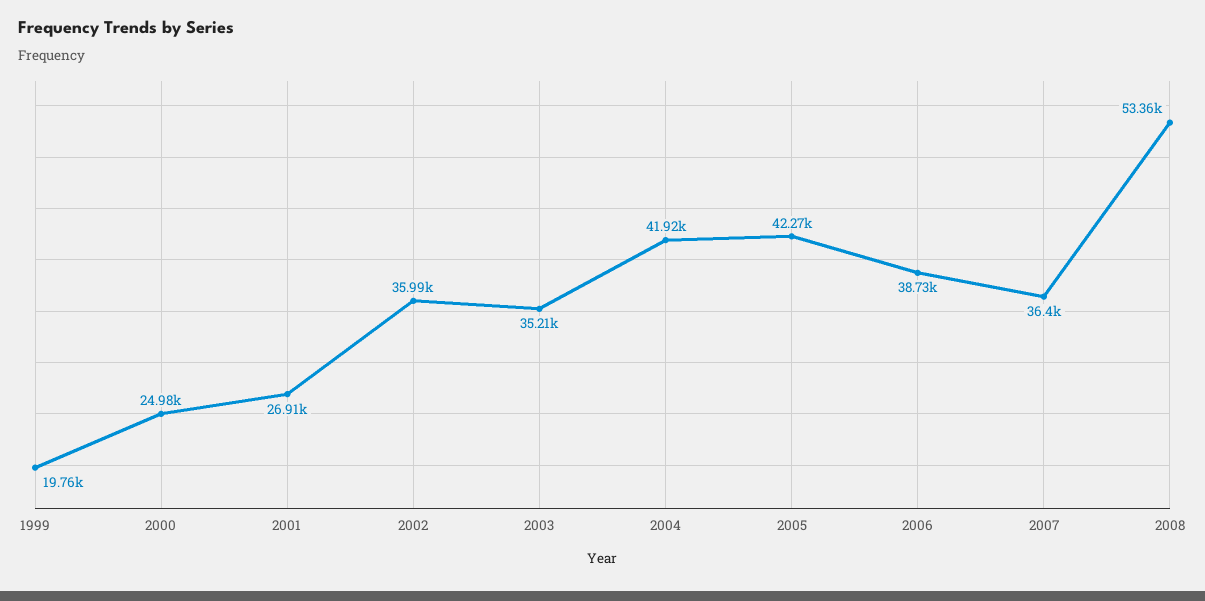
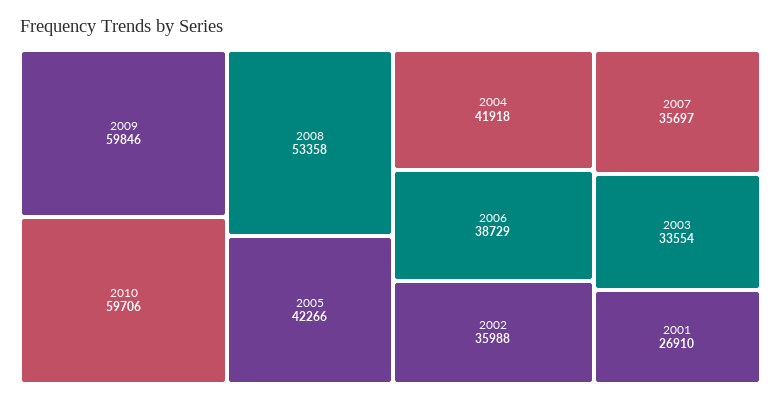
1999: 19760 -> none
2000: 24980 -> none
2003: 35210 -> 33554
2007: 36400 -> 35697
2009: none -> 59846
2010: none -> 59706

